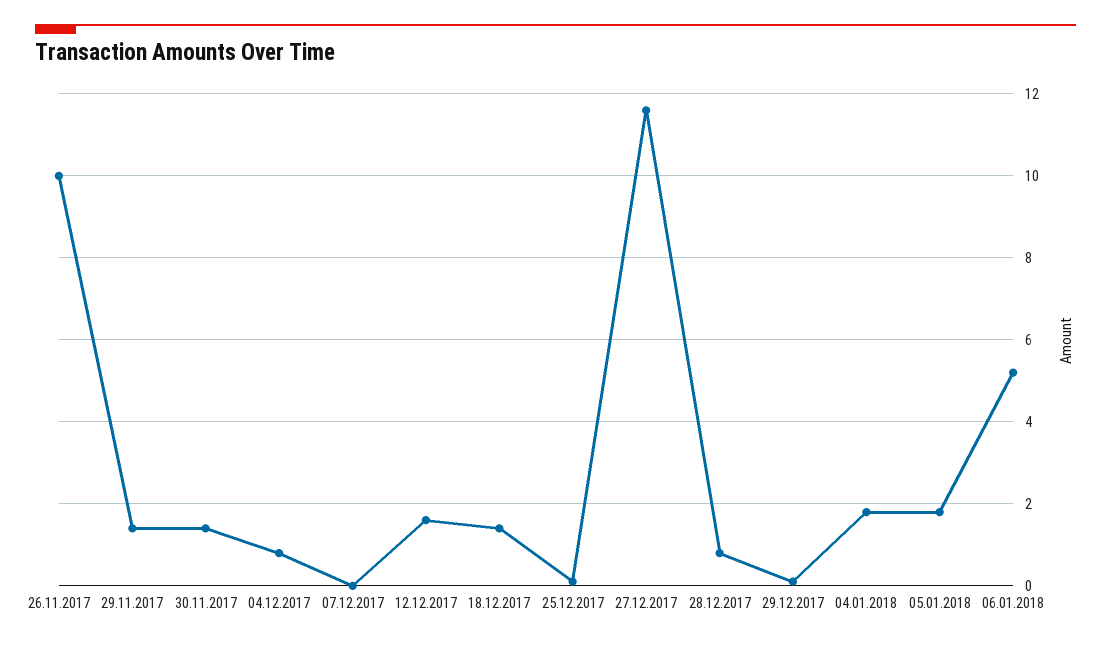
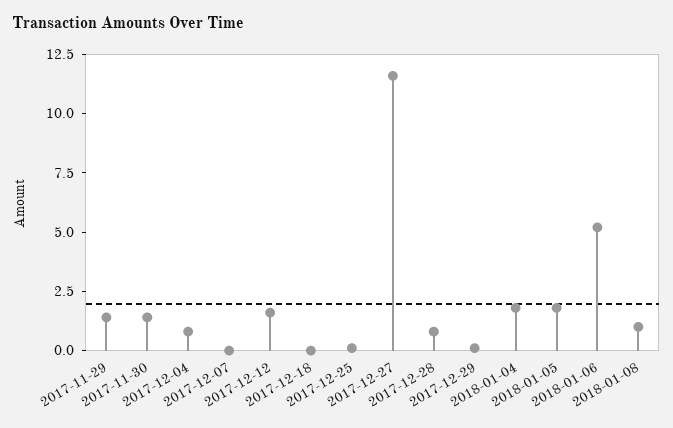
26.11.2017: 10 -> none
18.12.2017: 1.5 -> 0
2018-01-08: none -> 1

